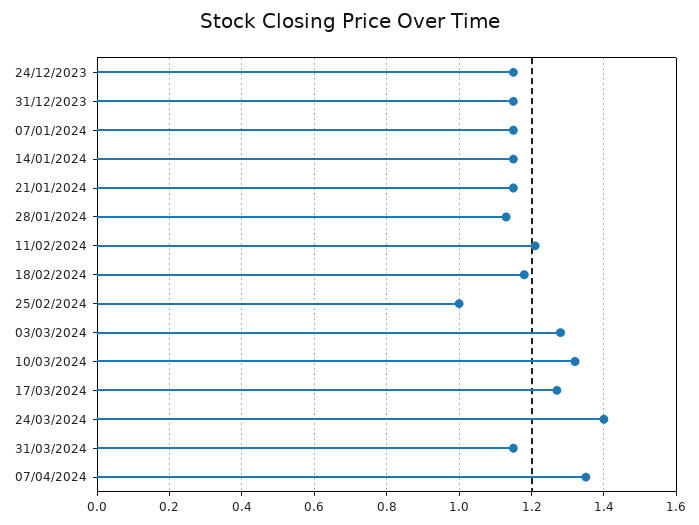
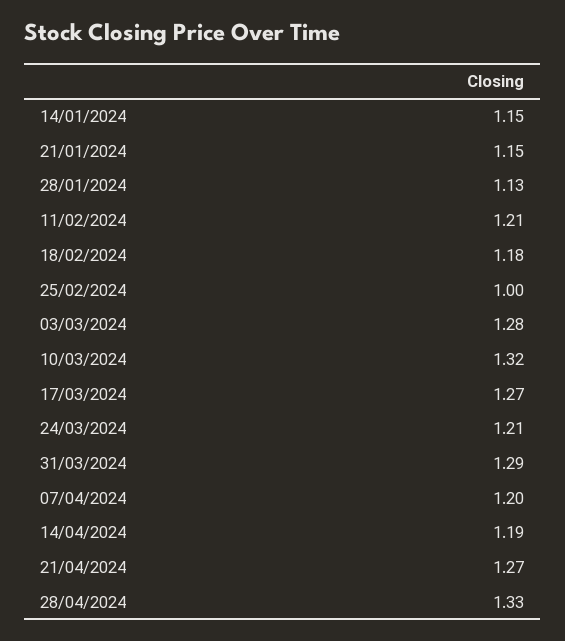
24/12/2023: 1.15 -> none
31/12/2023: 1.15 -> none
07/01/2024: 1.15 -> none
24/03/2024: 1.4 -> 1.21
31/03/2024: 1.15 -> 1.29
07/04/2024: 1.35 -> 1.2
14/04/2024: none -> 1.19
21/04/2024: none -> 1.27
28/04/2024: none -> 1.33

